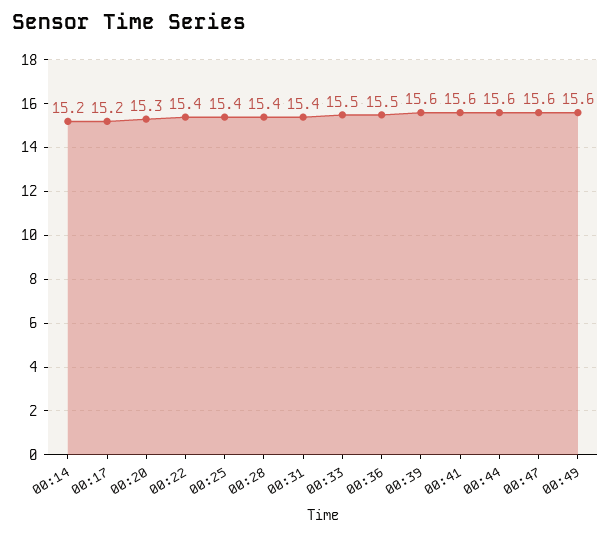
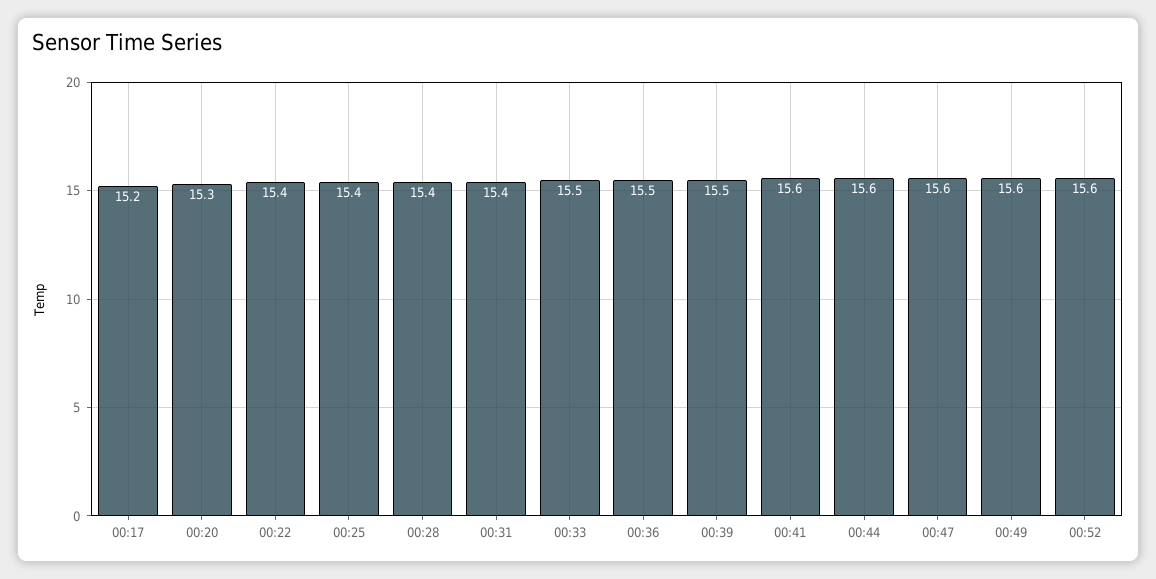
00:14: 15.2 -> none
00:39: 15.6 -> 15.5
00:52: none -> 15.6

